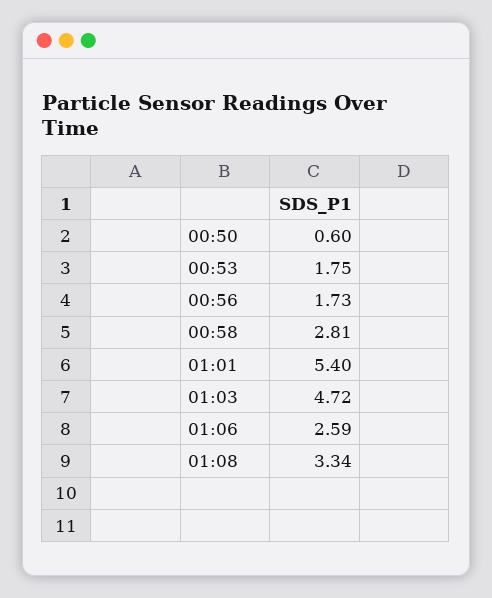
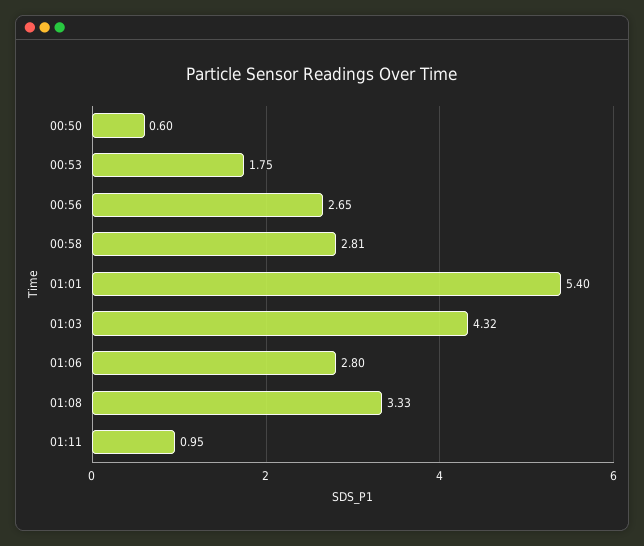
00:56: 1.73 -> 2.65
01:03: 4.72 -> 4.32
01:06: 2.59 -> 2.8
01:08: 3.34 -> 3.33
01:11: none -> 0.95

